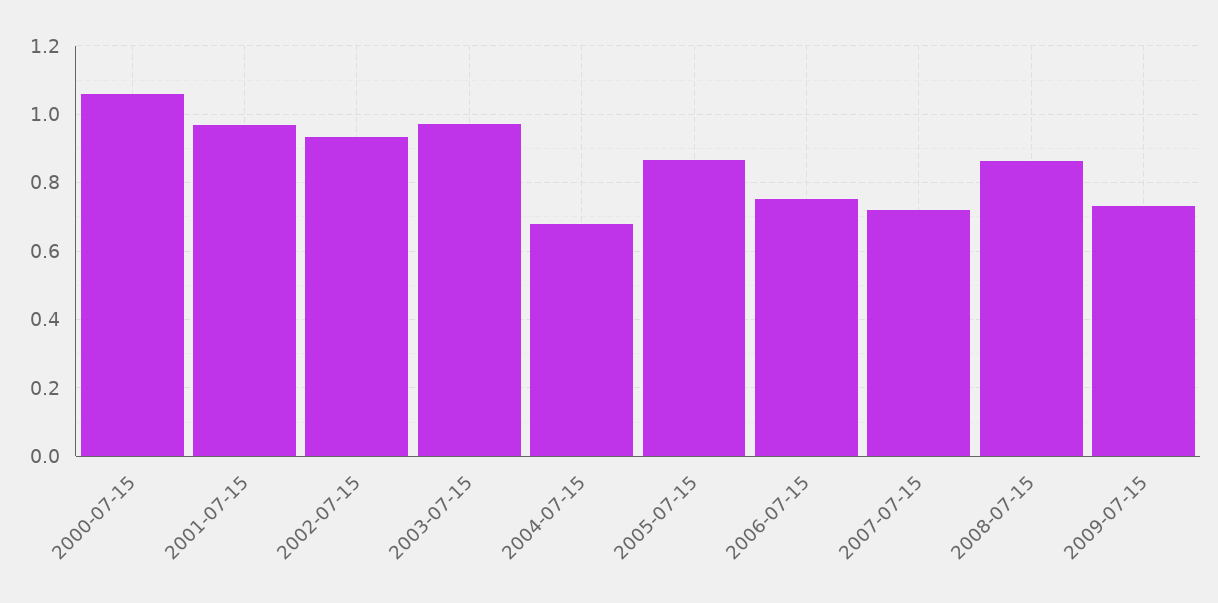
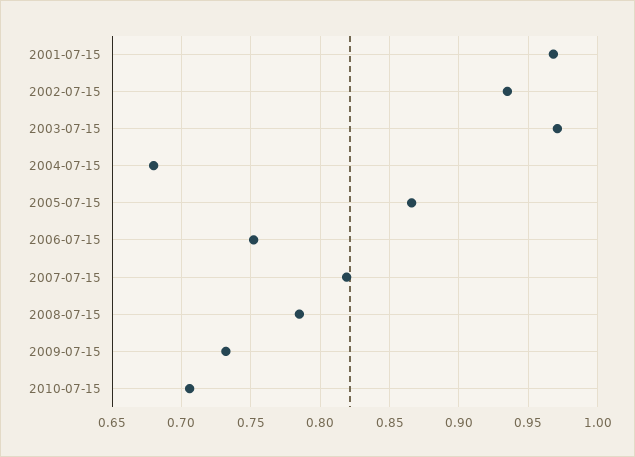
2000-07-15: 1.06 -> none
2007-07-15: 0.72 -> 0.82
2008-07-15: 0.86 -> 0.785
2010-07-15: none -> 0.705

